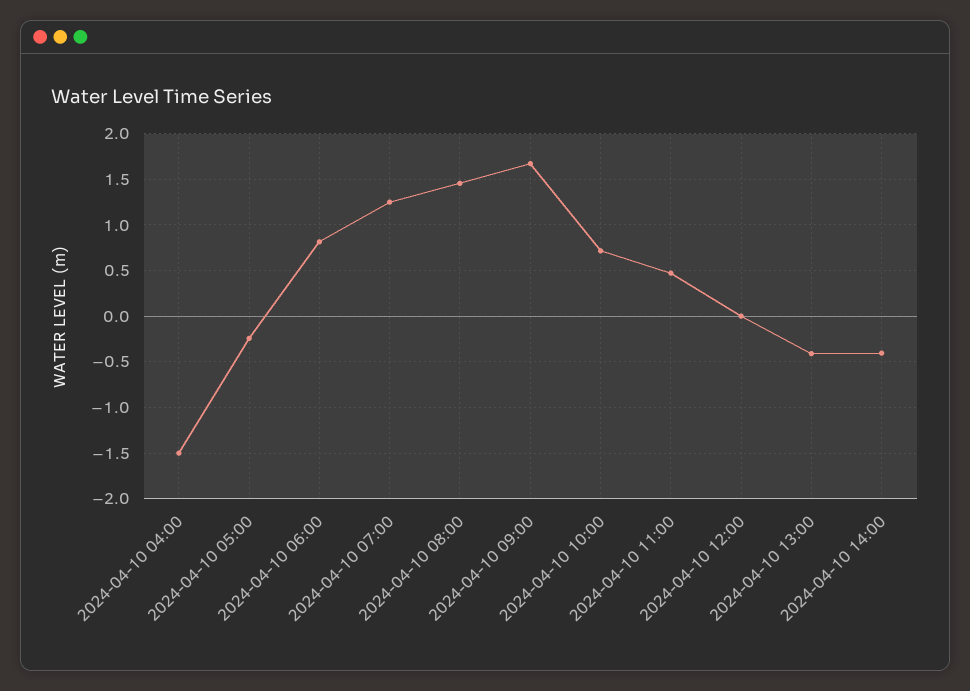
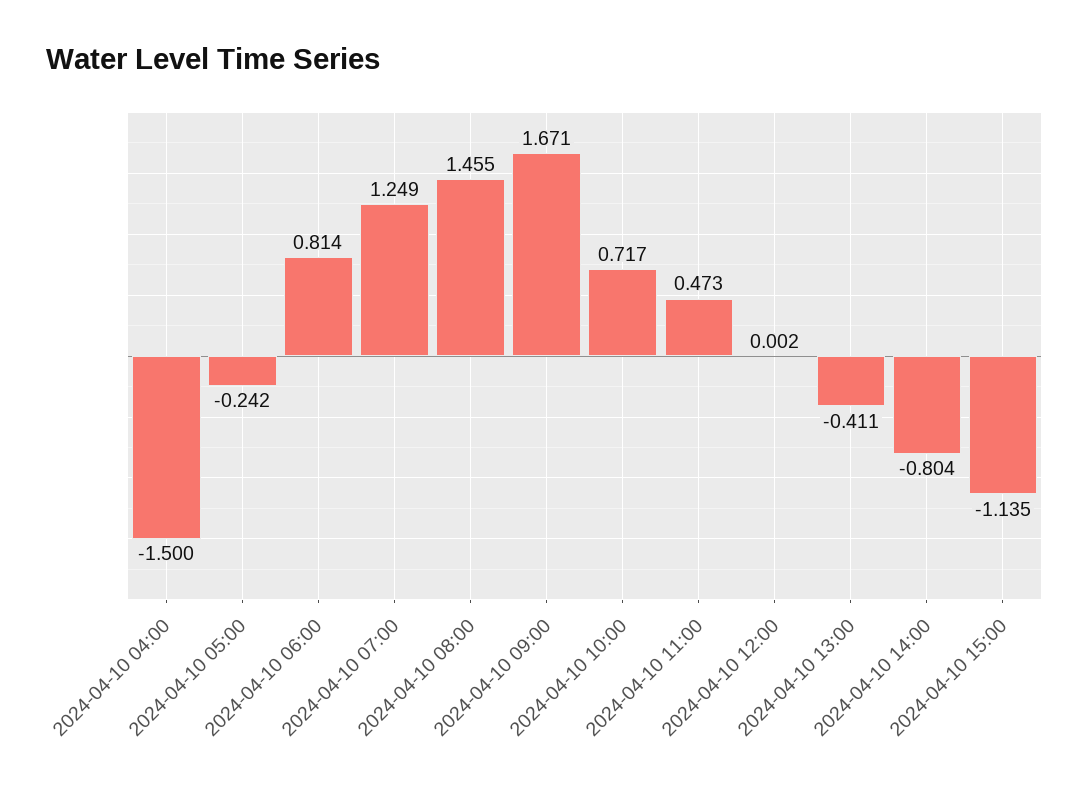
2024-04-10 14:00: -0.4 -> -0.804
2024-04-10 15:00: none -> -1.135

